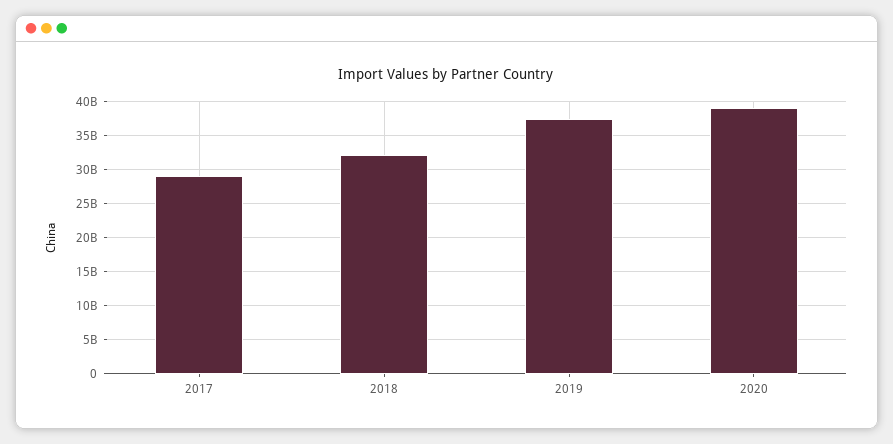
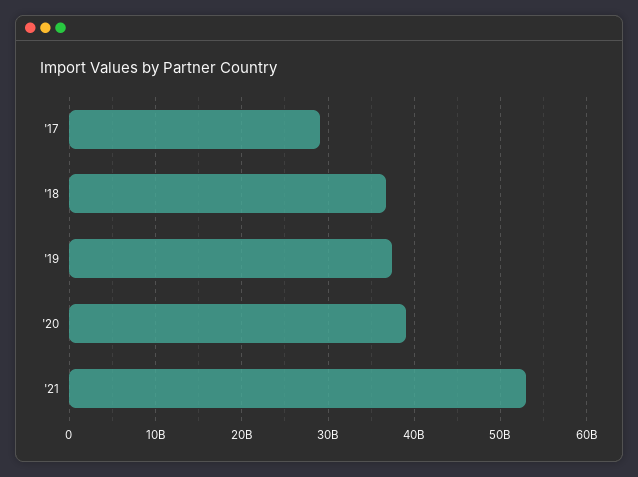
2018: 32000000000 -> 37000000000
'21: none -> 53000000000

